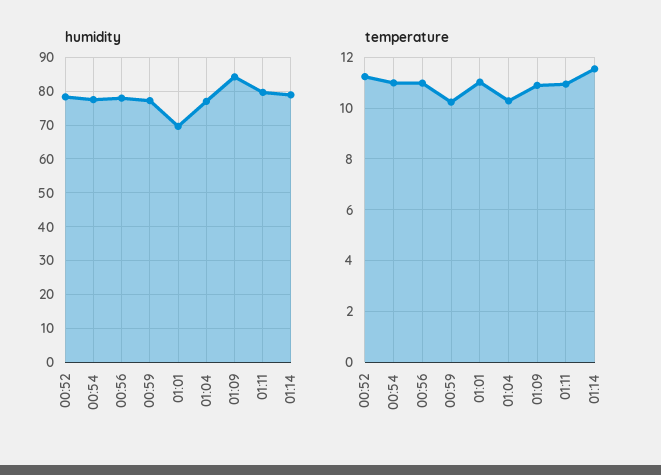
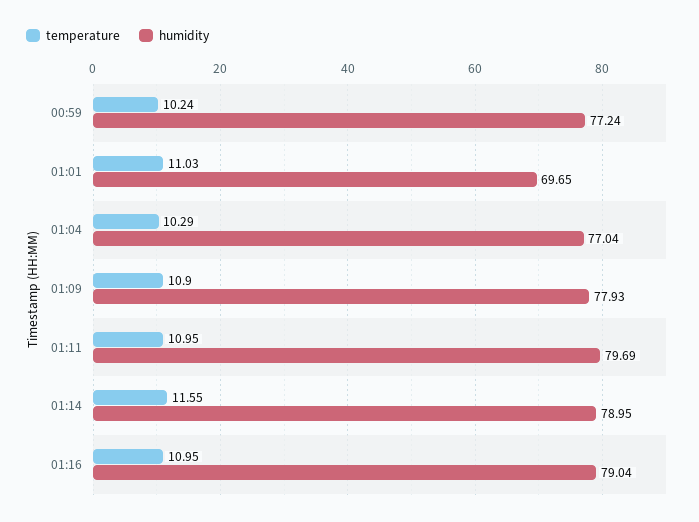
humidity, 00:52: 78 -> none
humidity, 00:54: 78 -> none
humidity, 00:56: 78 -> none
humidity, 01:09: 84 -> 77.93
temperature, 00:52: 11.25 -> none
temperature, 00:54: 11 -> none
temperature, 00:56: 11 -> none
temperature, 01:16: none -> 10.95
humidity, 01:16: none -> 79.04

